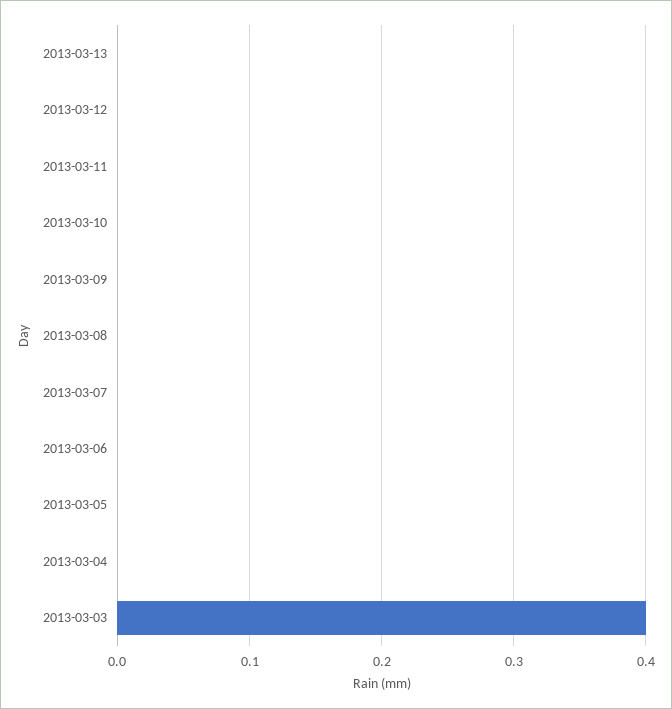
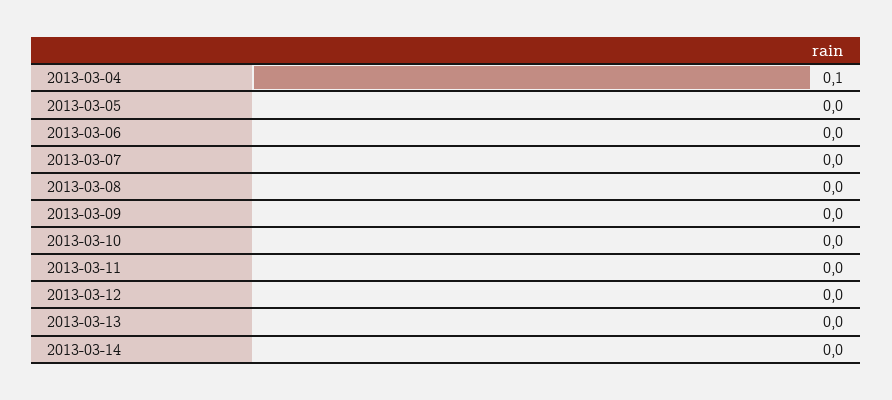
2013-03-04: 0 -> 0.1
2013-03-03: 0.4 -> none
2013-03-14: none -> 0

